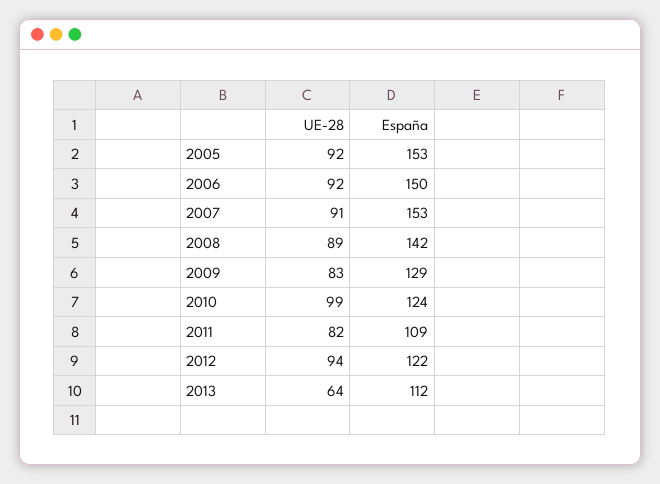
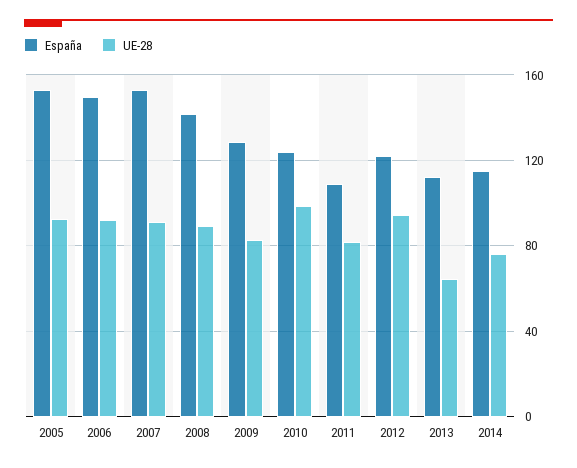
España, 2014: none -> 115
UE-28, 2014: none -> 75

